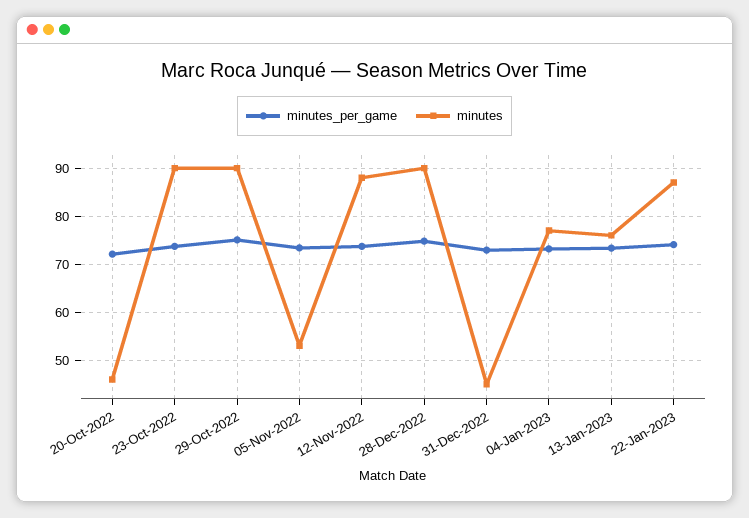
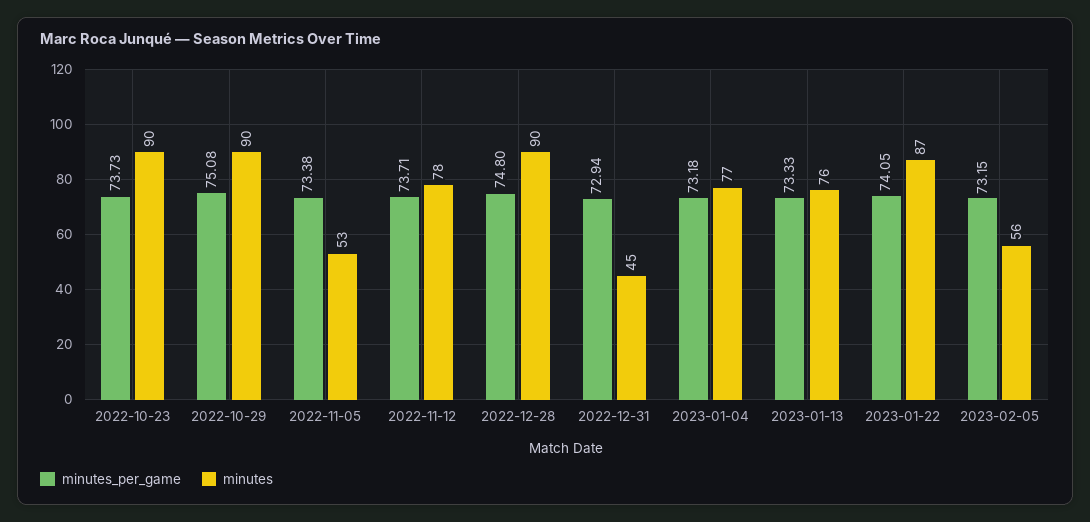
minutes_per_game, 20-Oct-2022: 72 -> none
minutes, 20-Oct-2022: 46 -> none
minutes, 12-Nov-2022: 88 -> 78
minutes_per_game, 2023-02-05: none -> 73.15
minutes, 2023-02-05: none -> 56

